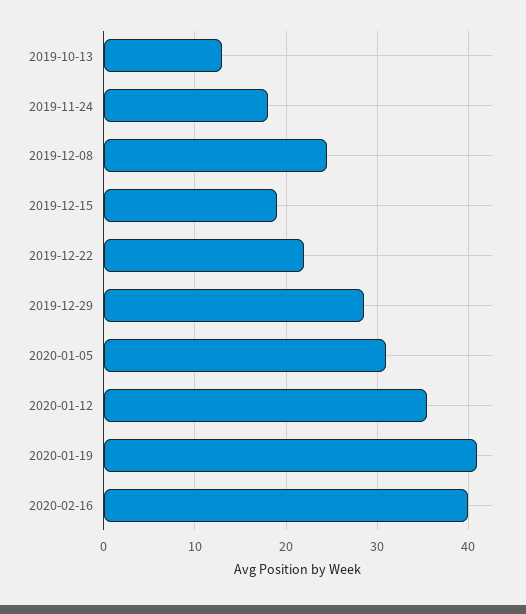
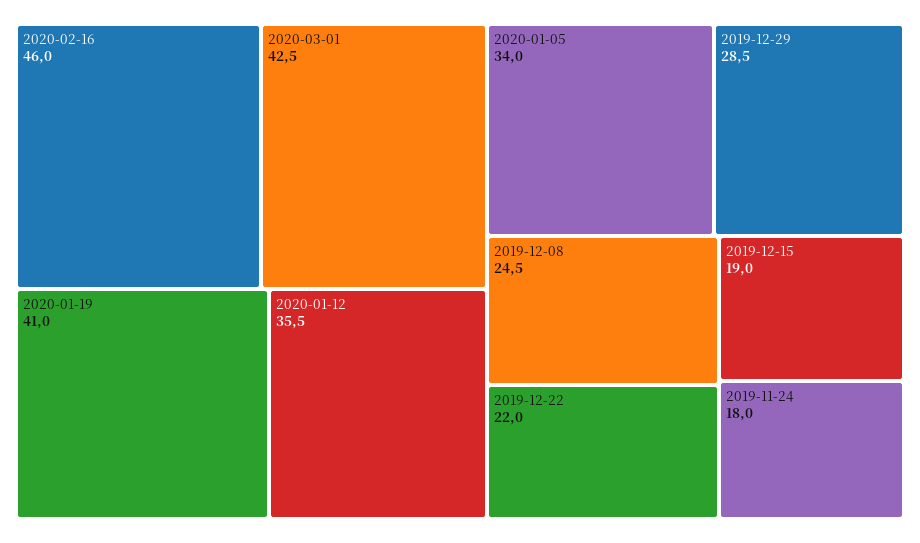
2019-10-13: 13 -> none
2020-01-05: 31 -> 34
2020-02-16: 40 -> 46
2020-03-01: none -> 42.5

